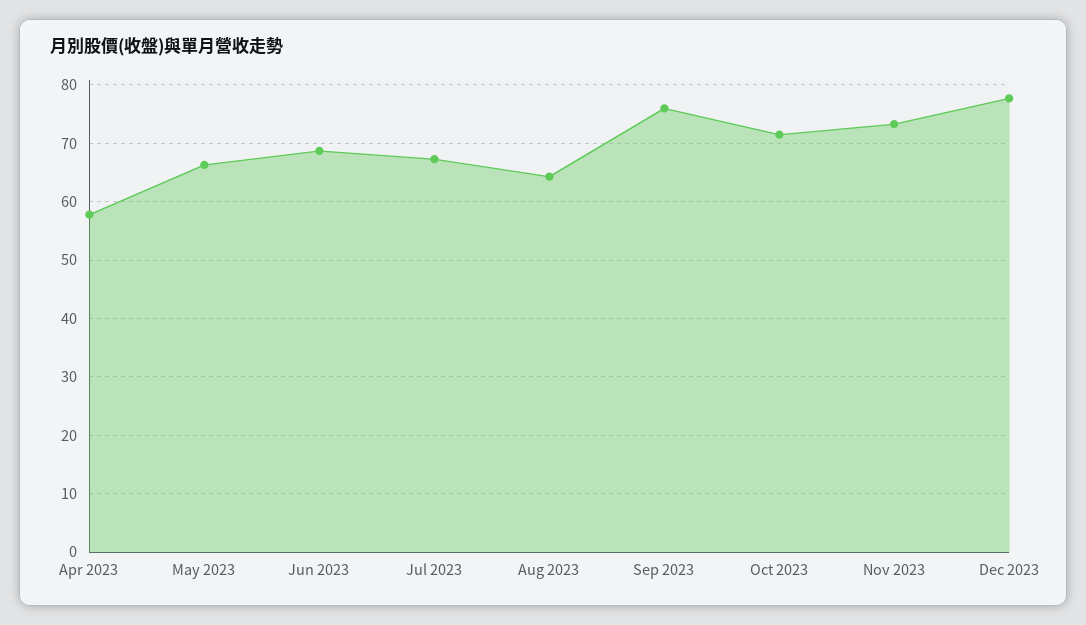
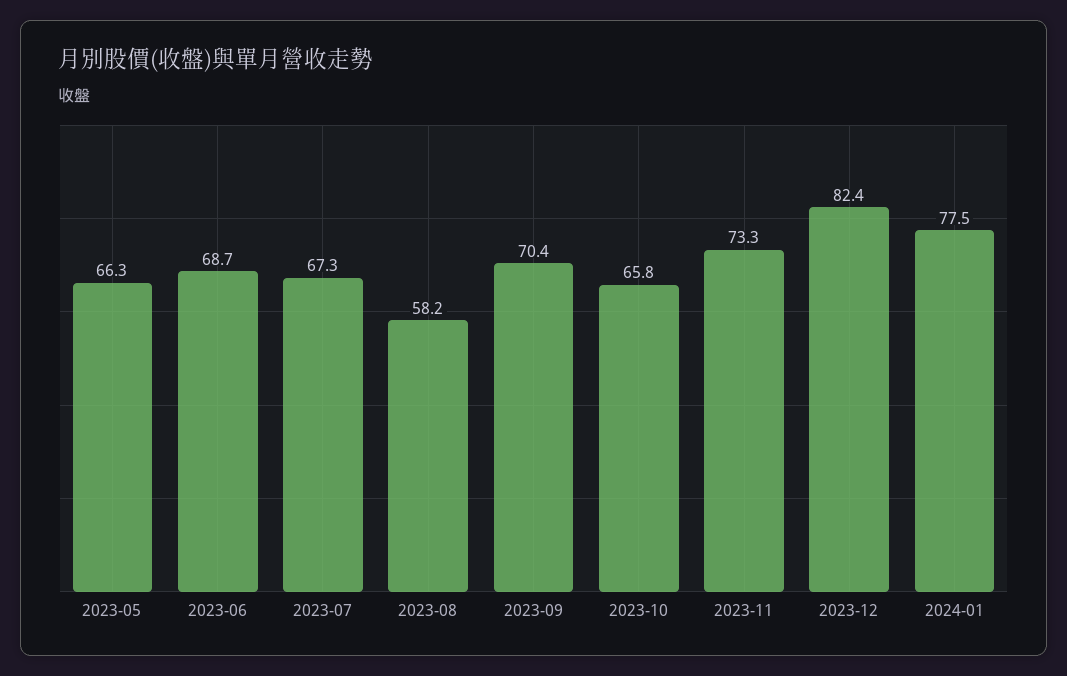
Apr 2023: 58 -> none
Aug 2023: 64 -> 58.2
Sep 2023: 76 -> 70.4
Oct 2023: 72 -> 65.8
Dec 2023: 78 -> 82.4
2024-01: none -> 77.5

